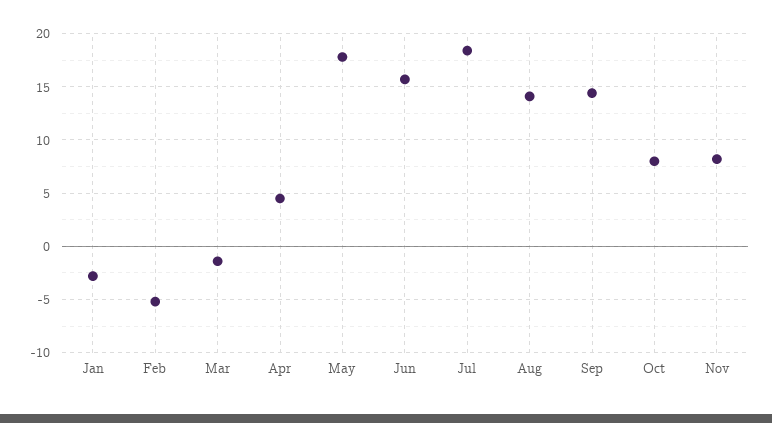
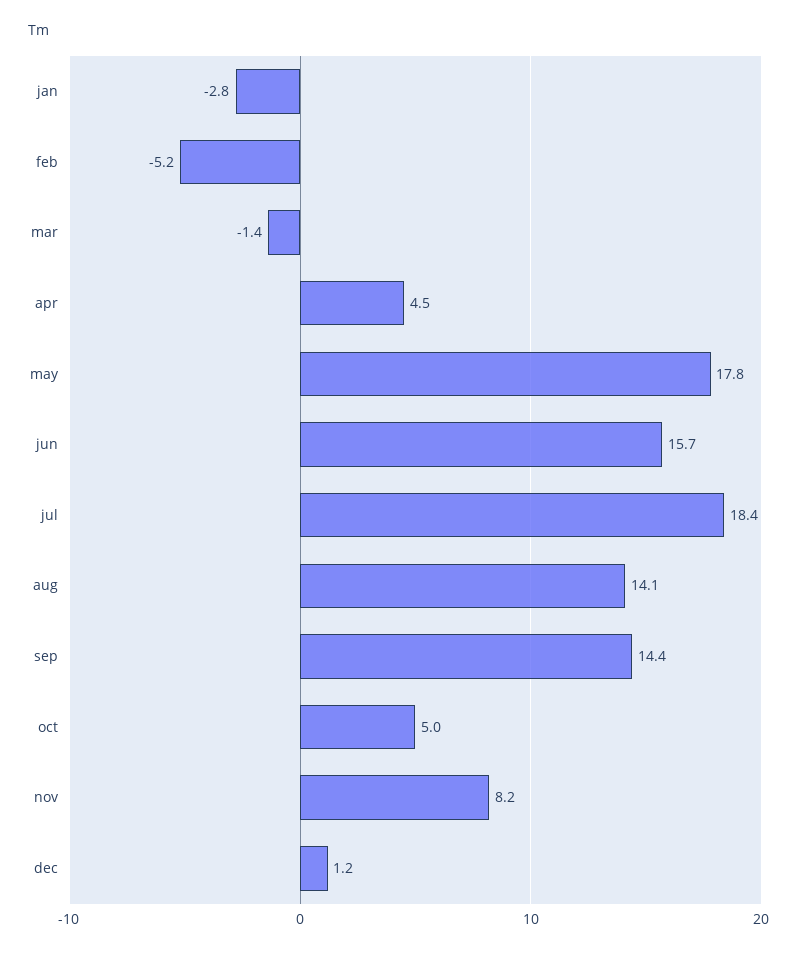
Oct: 8 -> 5
dec: none -> 1.2

